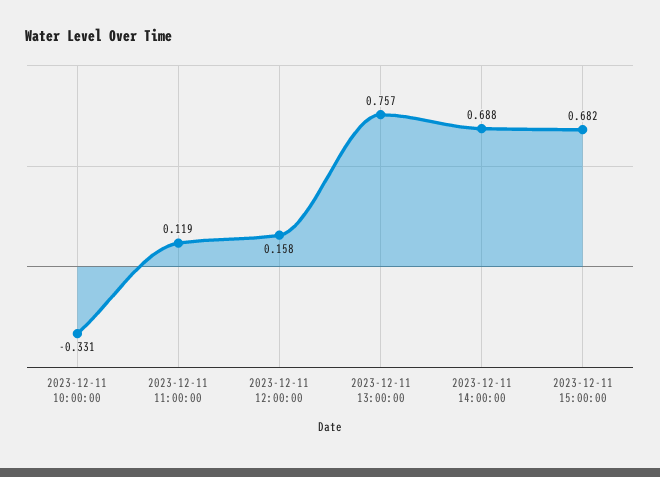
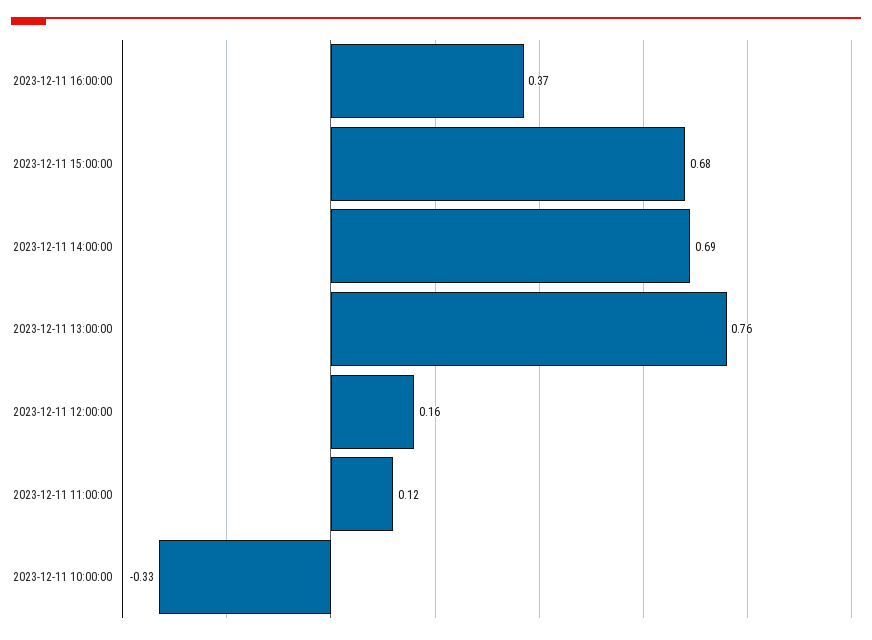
2023-12-11 16:00:00: none -> 0.37

